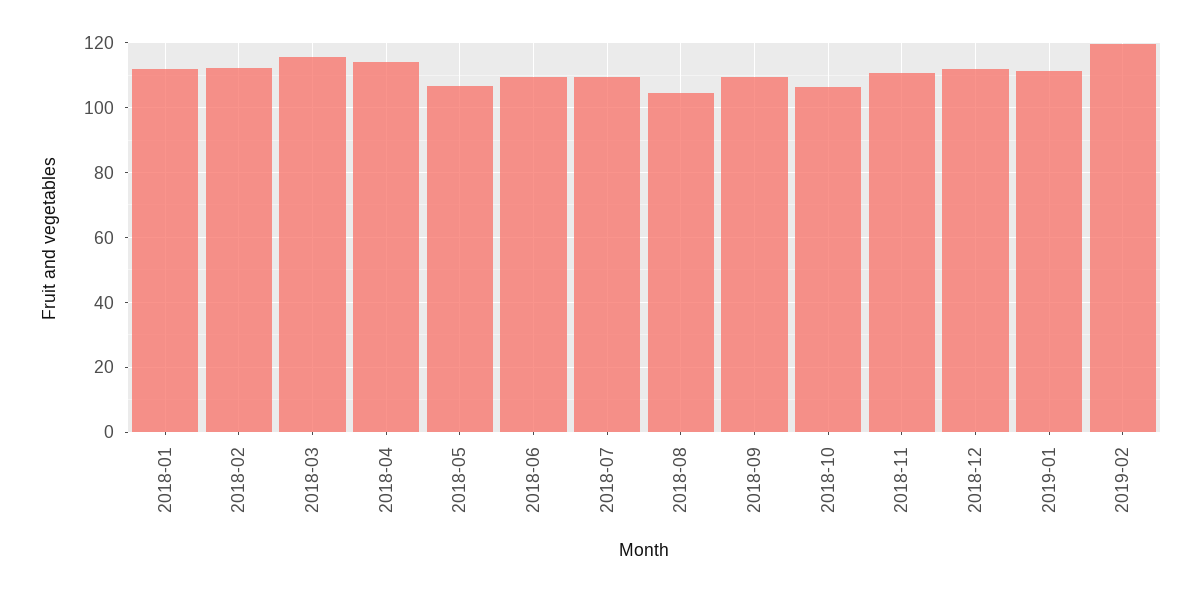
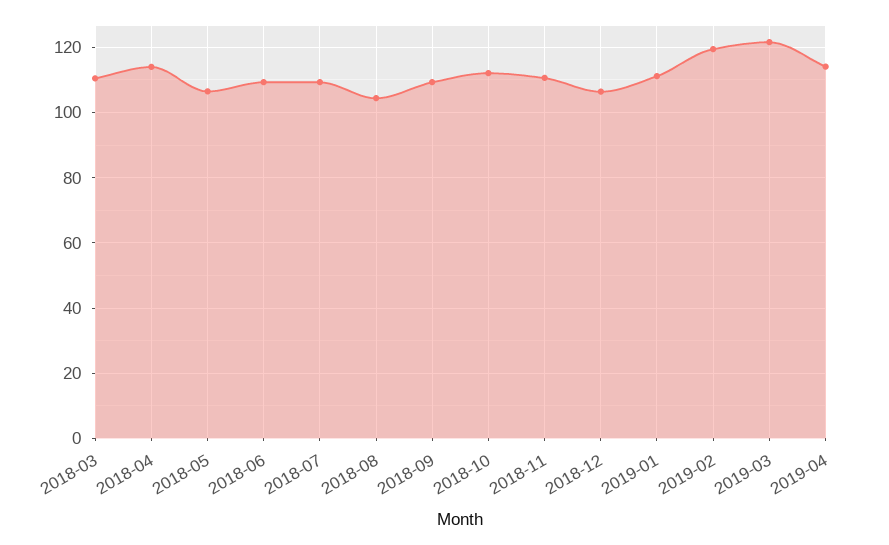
2018-01: 112 -> none
2018-02: 112 -> none
2018-03: 116 -> 110
2018-10: 106 -> 112
2018-12: 112 -> 106
2019-03: none -> 122
2019-04: none -> 114

